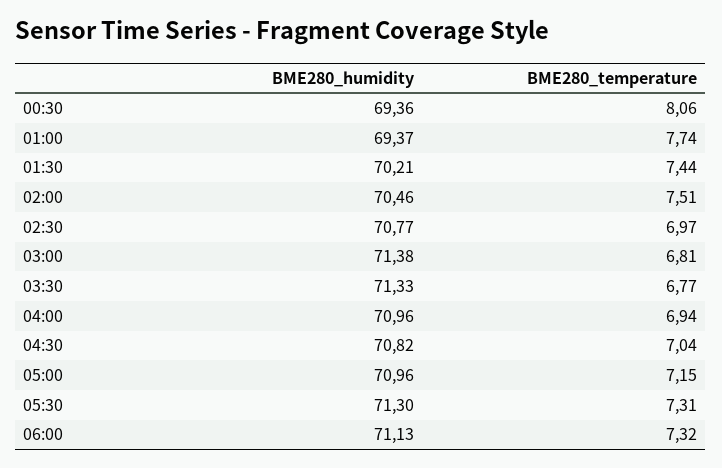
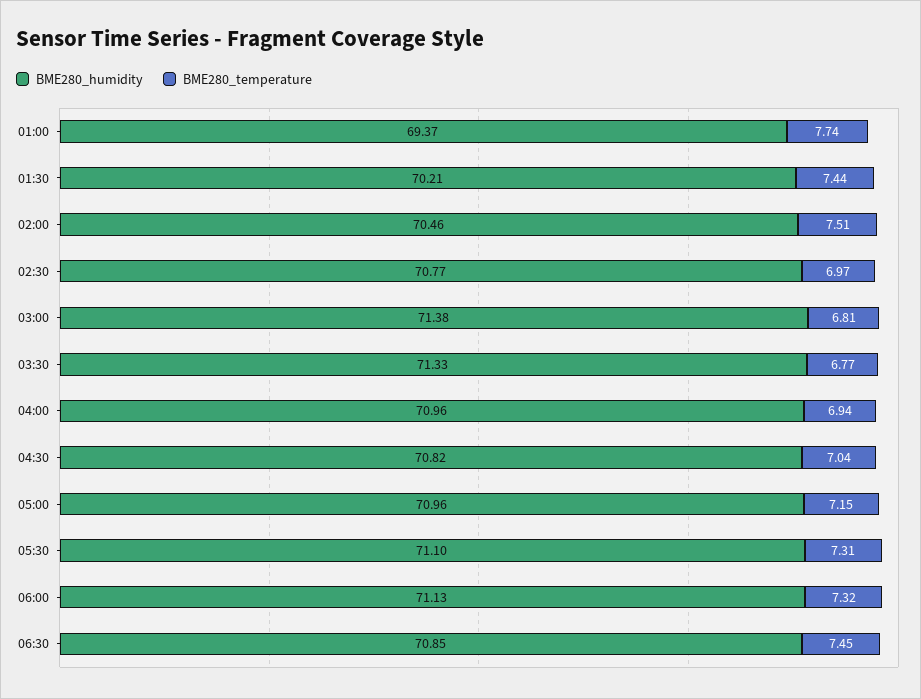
BME280_humidity, 00:30: 69.36 -> none
BME280_temperature, 00:30: 8.06 -> none
BME280_humidity, 05:30: 71.3 -> 71.1
BME280_humidity, 06:30: none -> 70.85
BME280_temperature, 06:30: none -> 7.45

